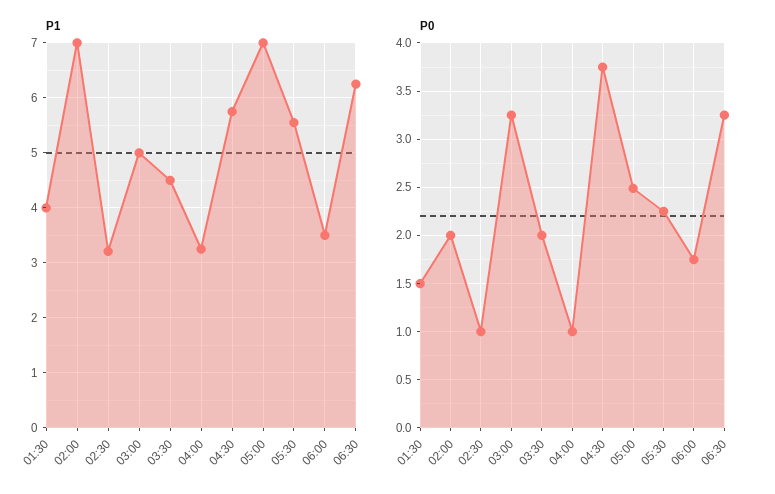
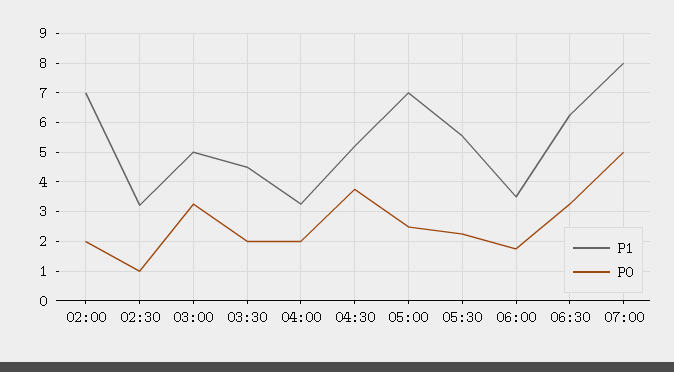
P1, 01:30: 4 -> none
P1, 04:30: 5.8 -> 5.25
P0, 01:30: 1.5 -> none
P0, 04:00: 1 -> 2
P1, 07:00: none -> 8
P0, 07:00: none -> 5

